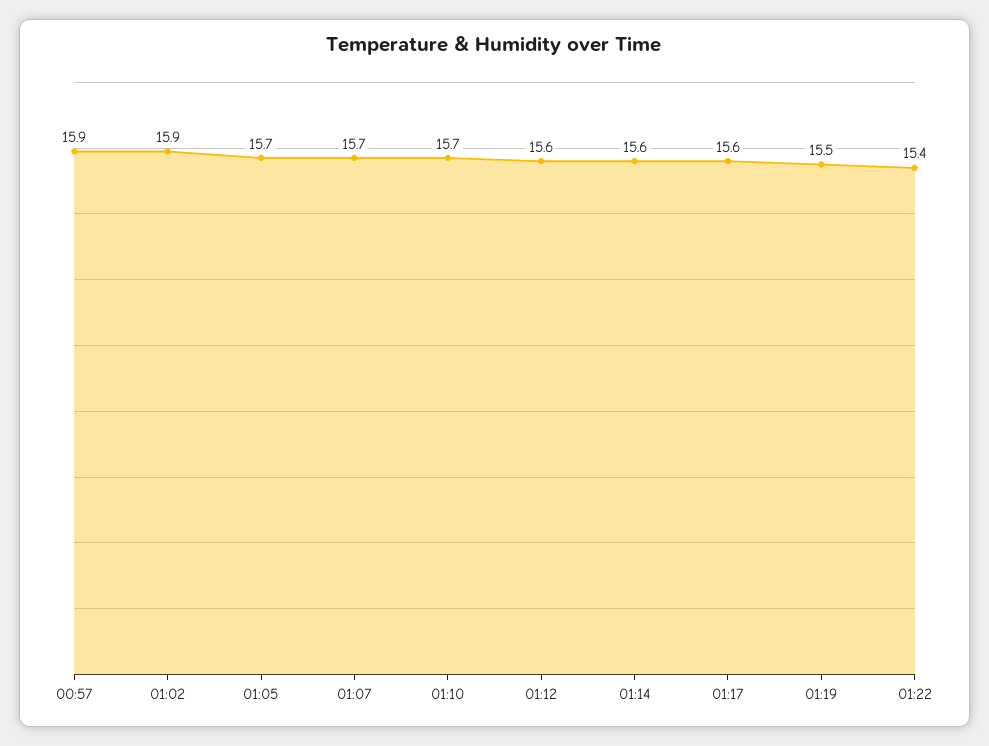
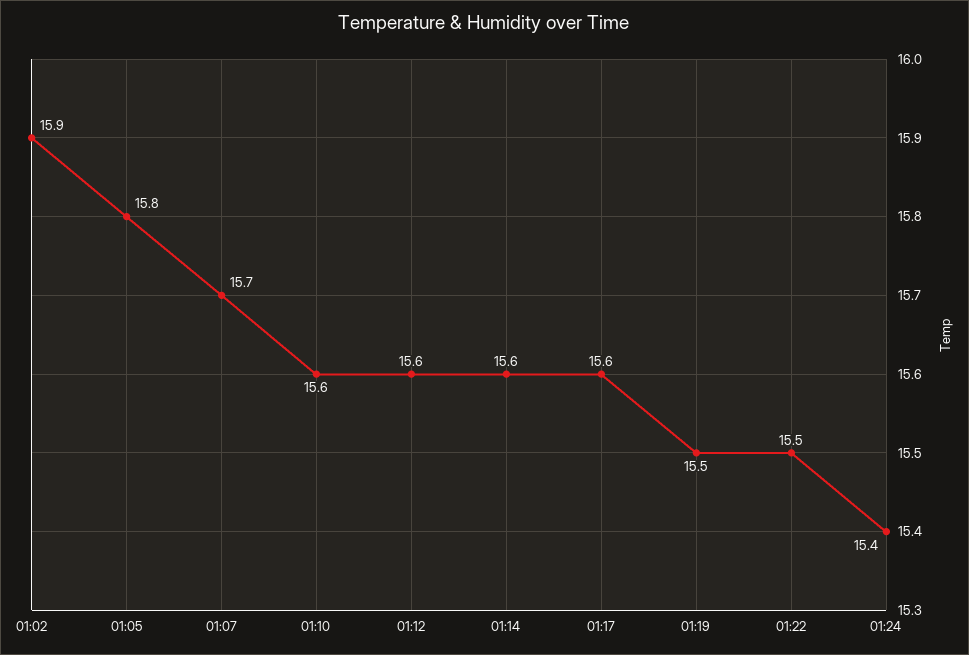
00:57: 15.9 -> none
01:05: 15.7 -> 15.8
01:10: 15.7 -> 15.6
01:22: 15.4 -> 15.5
01:24: none -> 15.4

